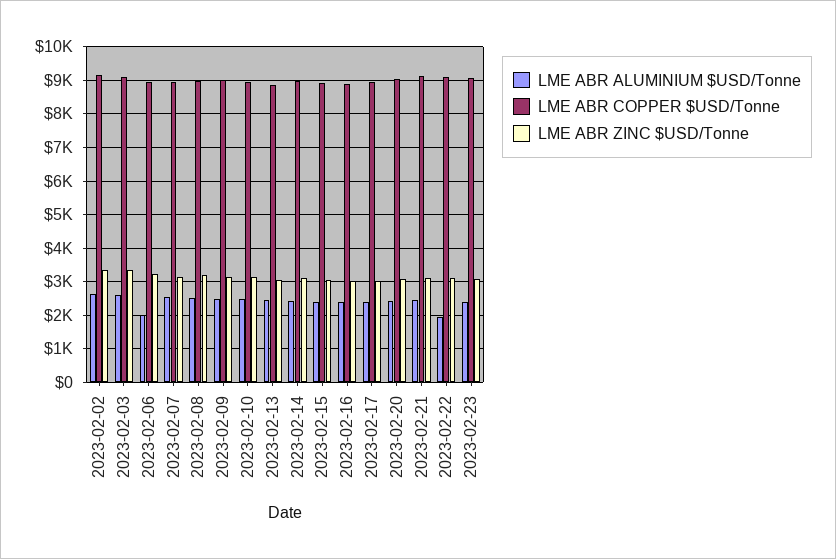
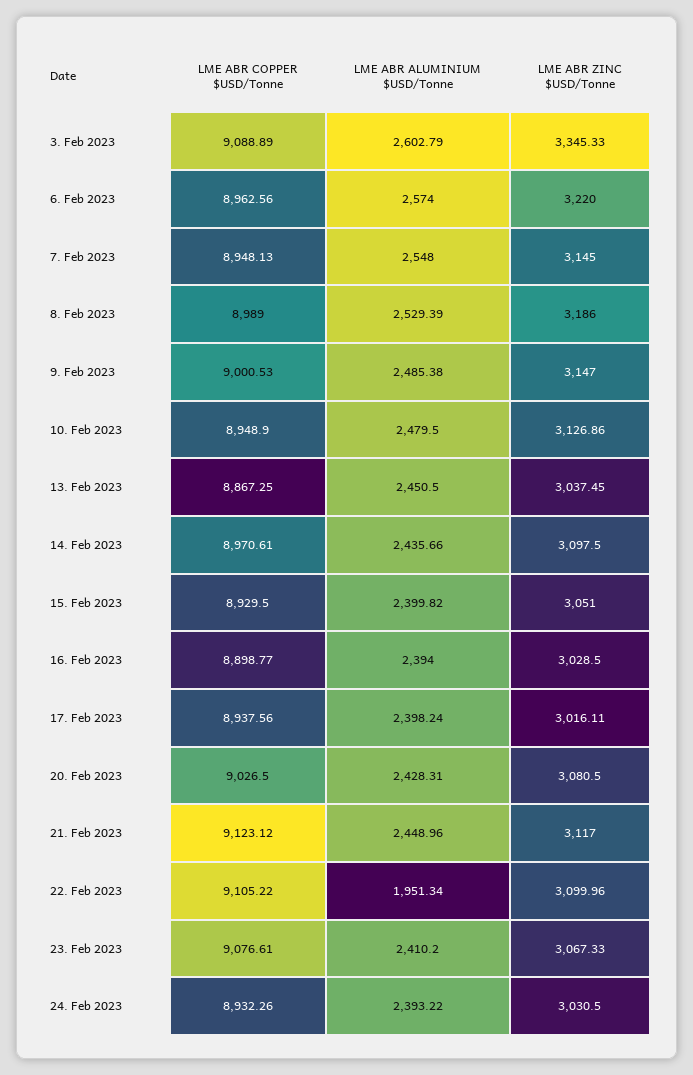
LME ABR ALUMINIUM $USD/Tonne, 2023-02-02: 2600 -> none
LME ABR COPPER $USD/Tonne, 2023-02-02: 9200 -> none
LME ABR ZINC $USD/Tonne, 2023-02-02: 3400 -> none
LME ABR ALUMINIUM $USD/Tonne, 2023-02-06: 2000 -> 2574
LME ABR COPPER $USD/Tonne, 24. Feb 2023: none -> 8932.26
LME ABR ALUMINIUM $USD/Tonne, 24. Feb 2023: none -> 2393.22
LME ABR ZINC $USD/Tonne, 24. Feb 2023: none -> 3030.5

